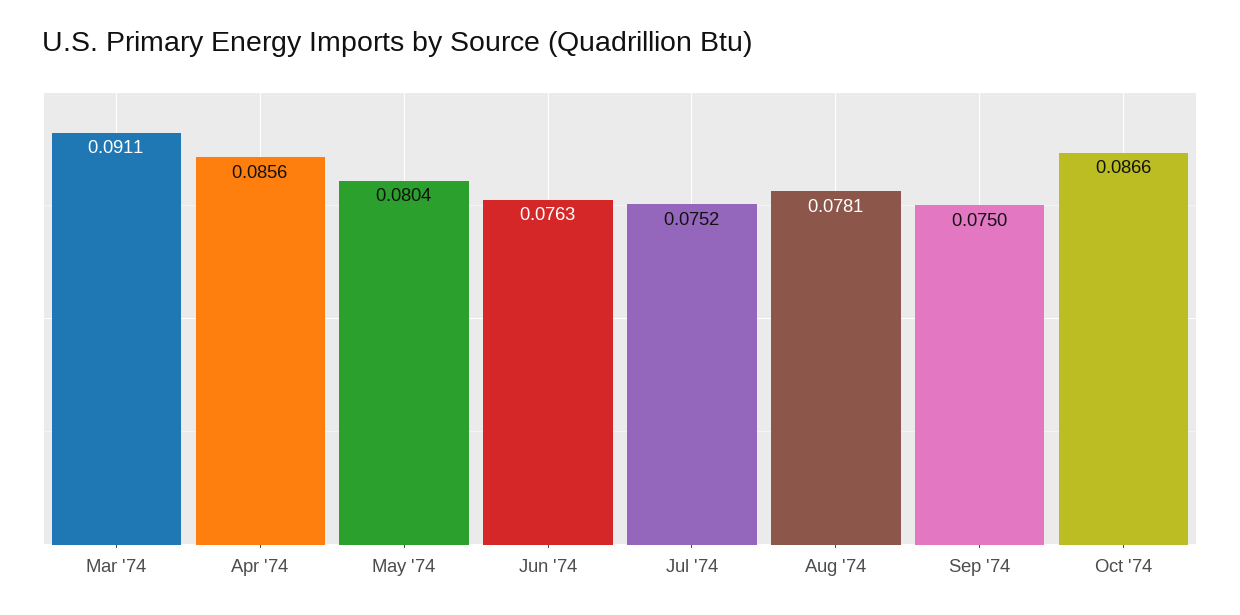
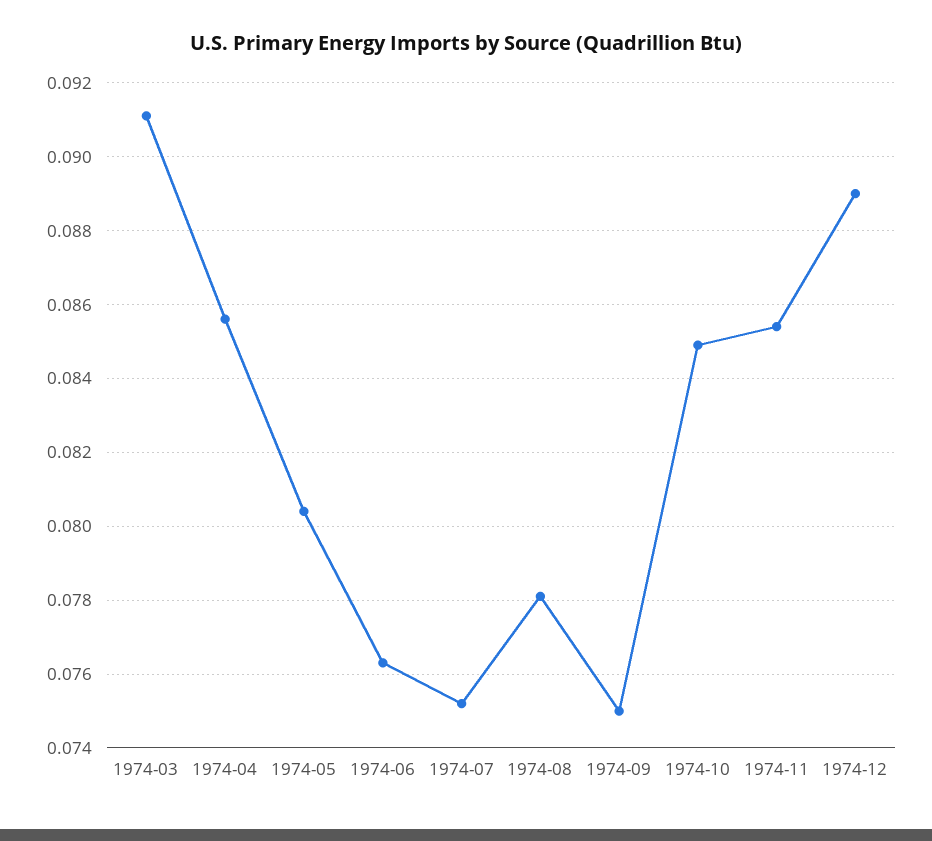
Oct '74: 0.0866 -> 0.085
1974-11: none -> 0.0855
1974-12: none -> 0.089

